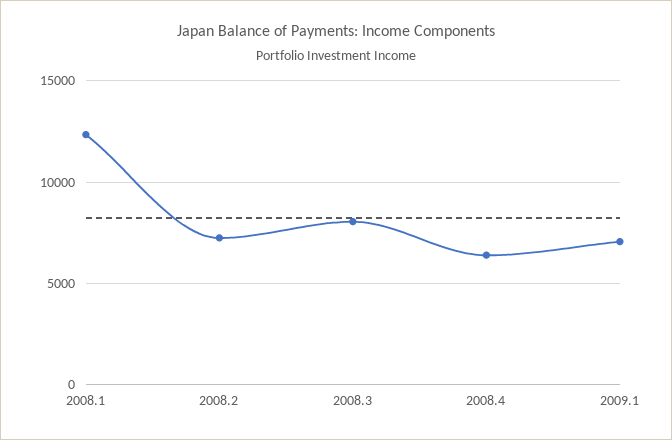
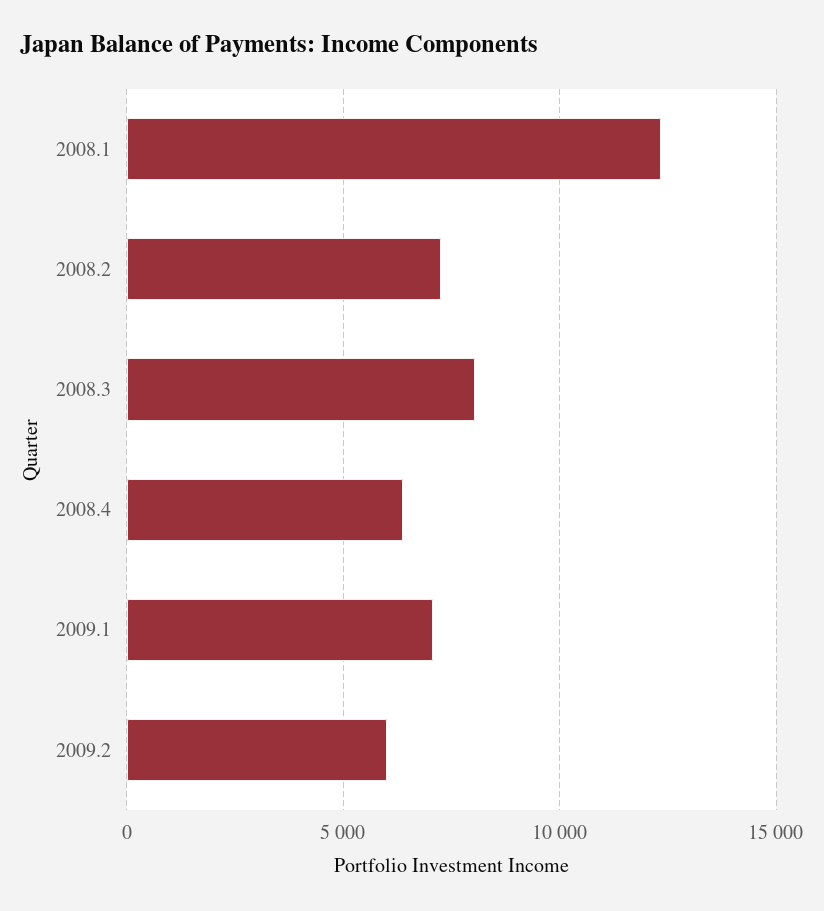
2009.2: none -> 6000

